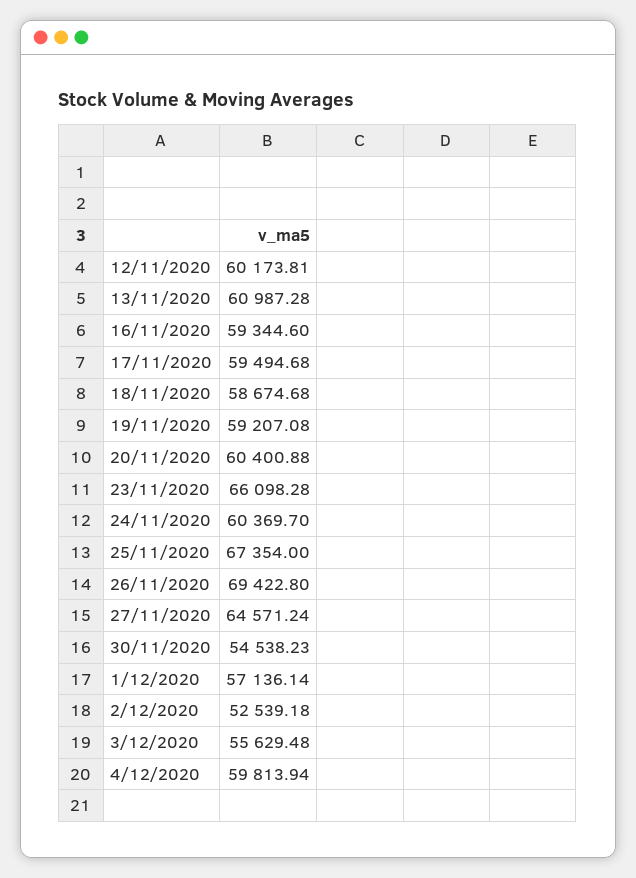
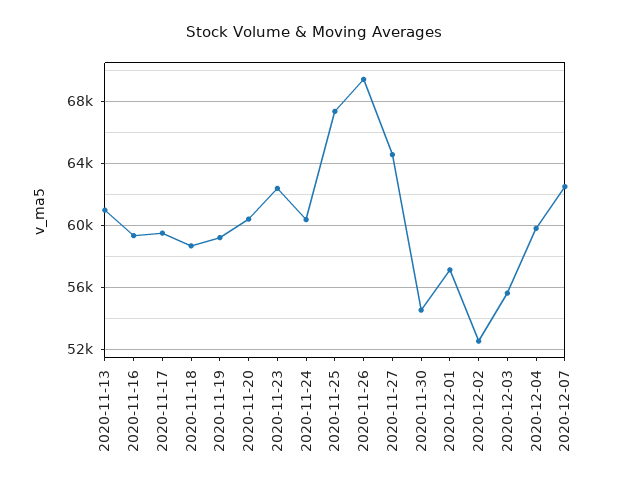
12/11/2020: 60173.81 -> none
23/11/2020: 66098.28 -> 62500
2020-12-07: none -> 62500

